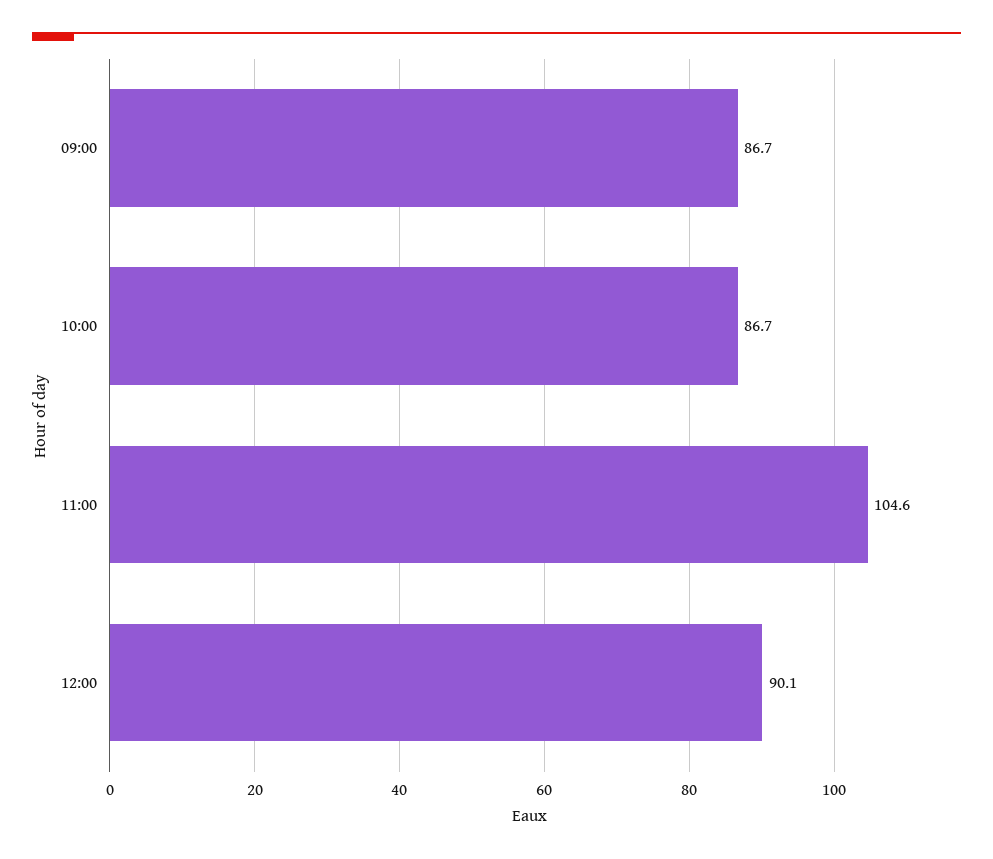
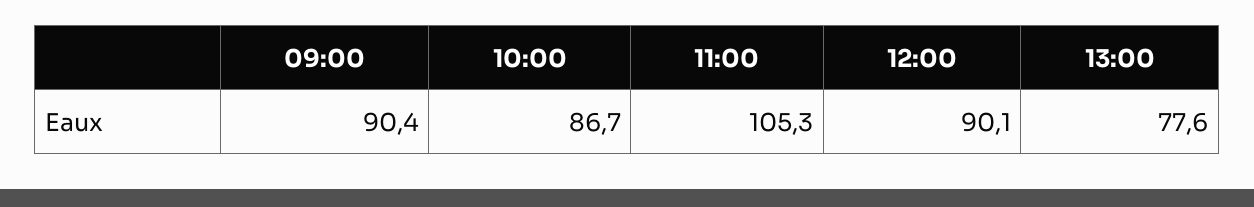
09:00: 86.7 -> 90.4
11:00: 104.6 -> 105.3
13:00: none -> 77.6

